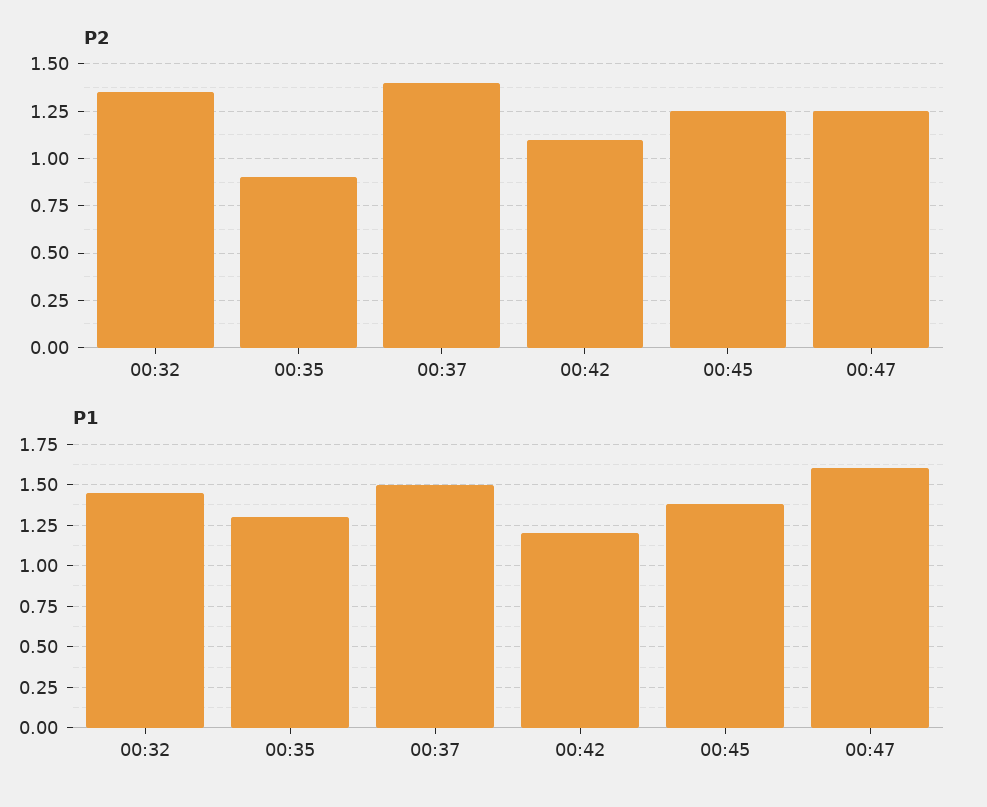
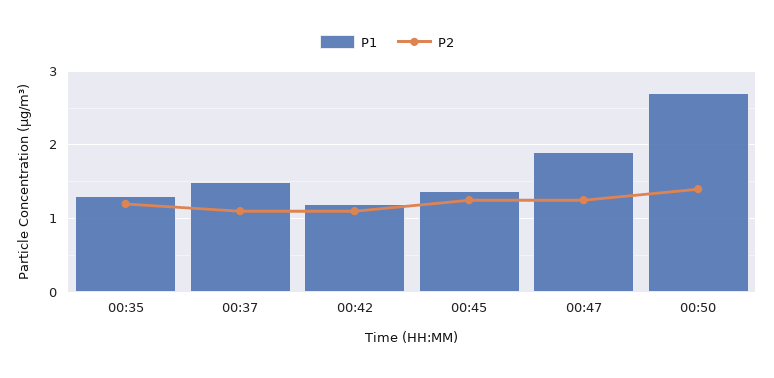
P2, 00:32: 1.35 -> none
P2, 00:35: 0.9 -> 1.2
P2, 00:37: 1.4 -> 1.1
P1, 00:32: 1.45 -> none
P1, 00:47: 1.6 -> 1.9
P1, 00:50: none -> 2.7
P2, 00:50: none -> 1.4

